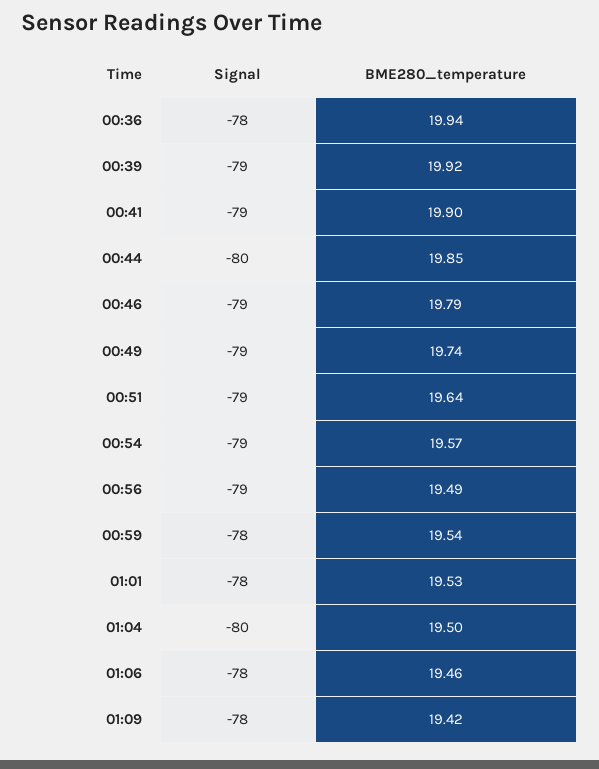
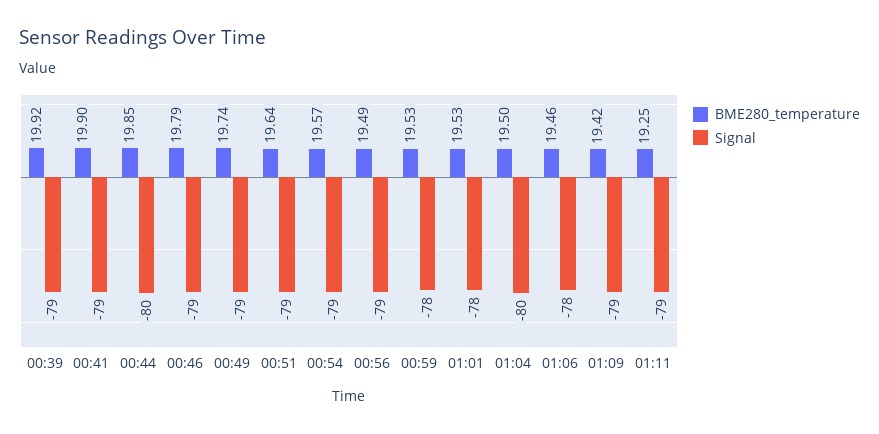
Signal, 00:36: -78 -> none
BME280_temperature, 00:36: 19.94 -> none
BME280_temperature, 00:59: 19.54 -> 19.53
Signal, 01:09: -78 -> -79
BME280_temperature, 01:11: none -> 19.25
Signal, 01:11: none -> -79

